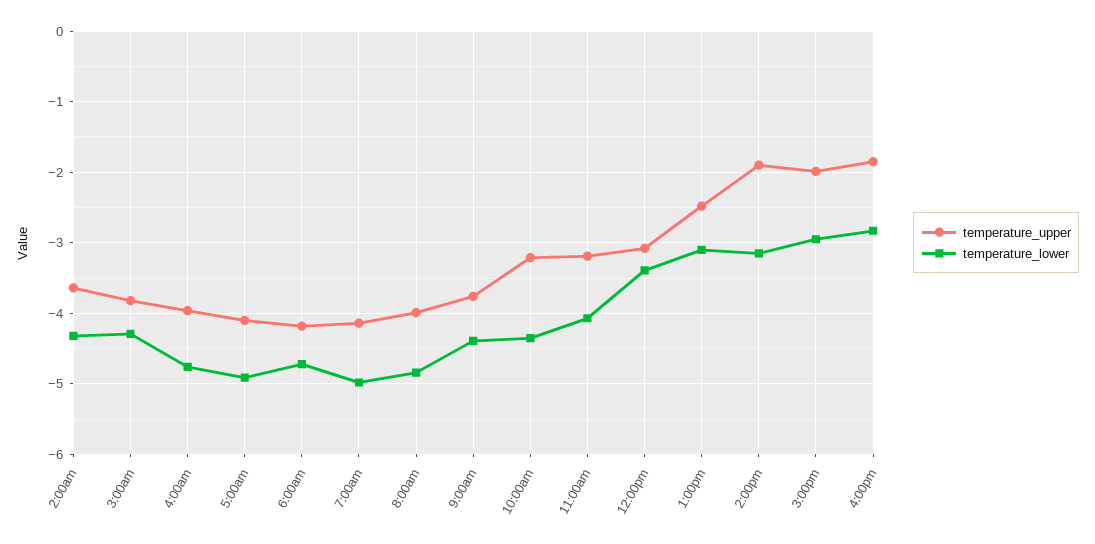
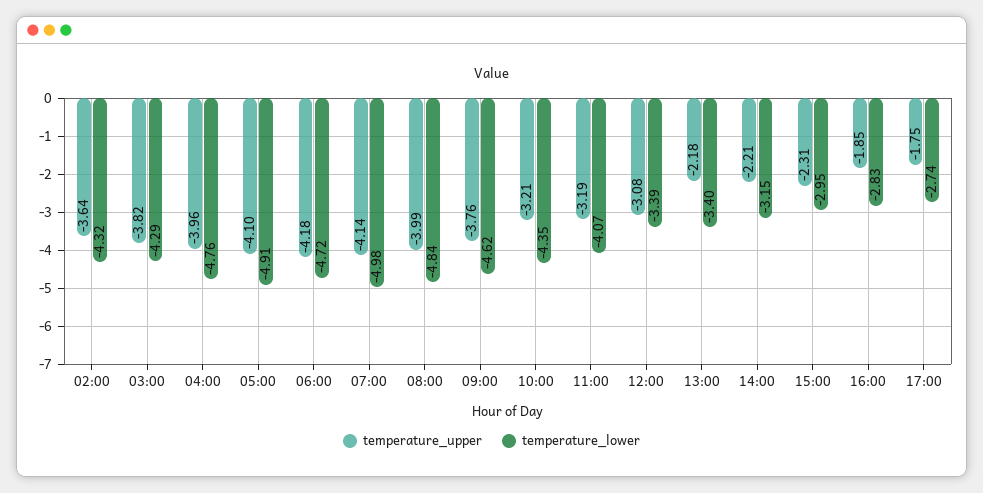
temperature_lower, 9:00am: -4.4 -> -4.62
temperature_upper, 1:00pm: -2.5 -> -2.18
temperature_lower, 1:00pm: -3.1 -> -3.4
temperature_upper, 2:00pm: -1.9 -> -2.21
temperature_upper, 3:00pm: -2 -> -2.31
temperature_upper, 17:00: none -> -1.75
temperature_lower, 17:00: none -> -2.74

